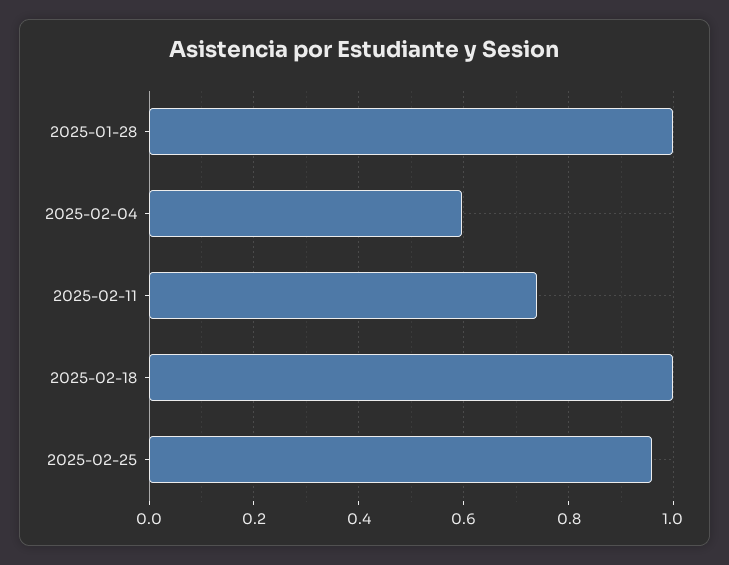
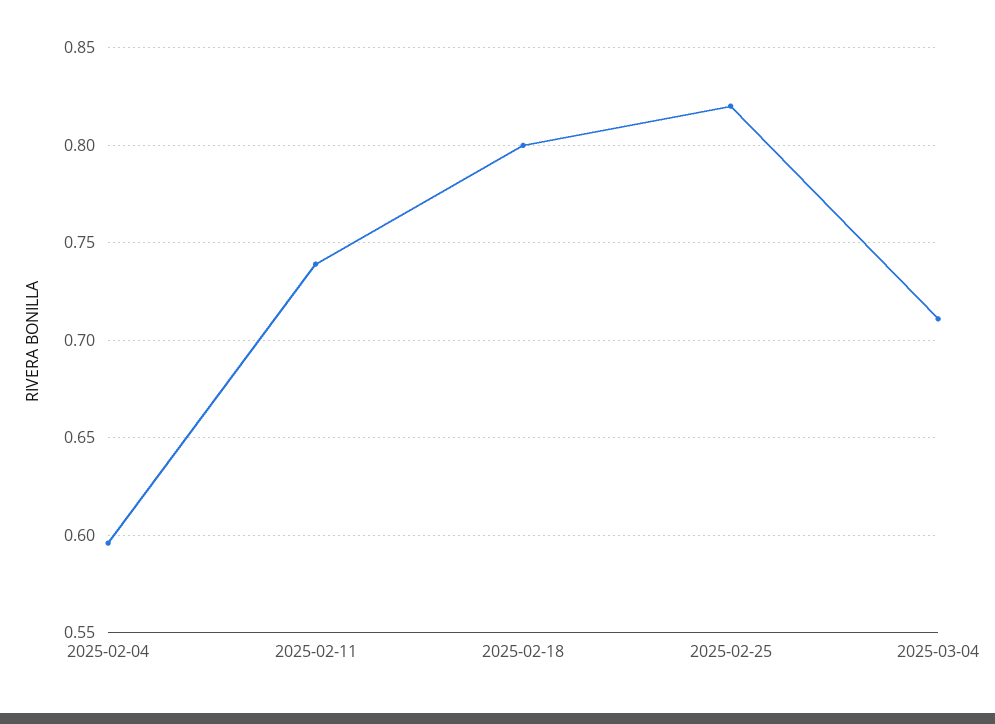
2025-01-28: 1 -> none
2025-02-18: 1 -> 0.8
2025-02-25: 0.96 -> 0.82
2025-03-04: none -> 0.71

